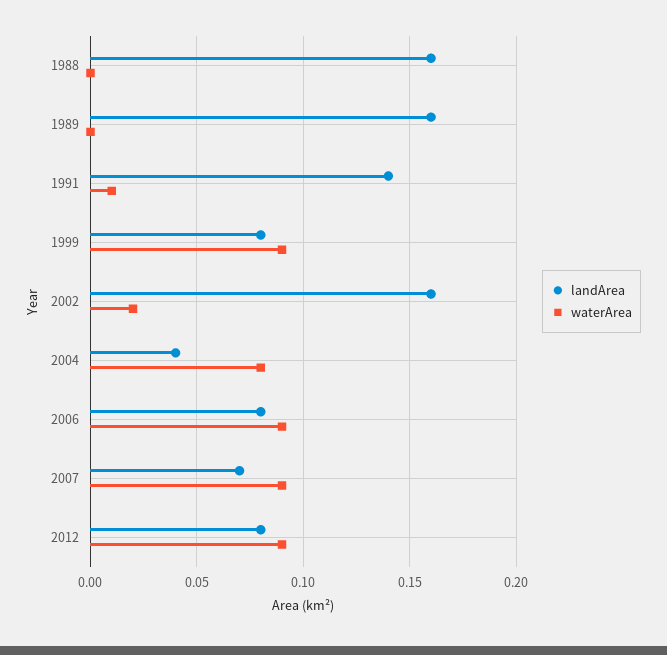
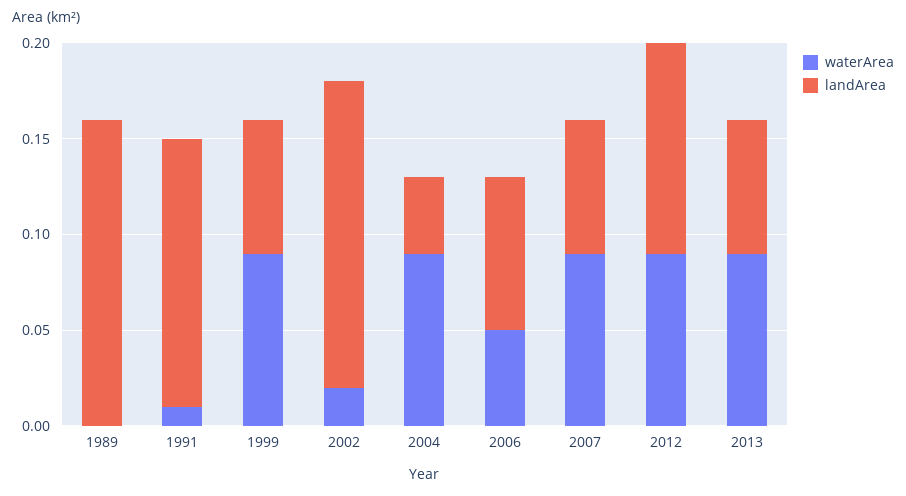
landArea, 1988: 0.16 -> none
waterArea, 1988: 0 -> none
landArea, 1999: 0.08 -> 0.07
waterArea, 2004: 0.08 -> 0.09
waterArea, 2006: 0.09 -> 0.05
landArea, 2012: 0.08 -> 0.11
waterArea, 2013: none -> 0.09
landArea, 2013: none -> 0.07

